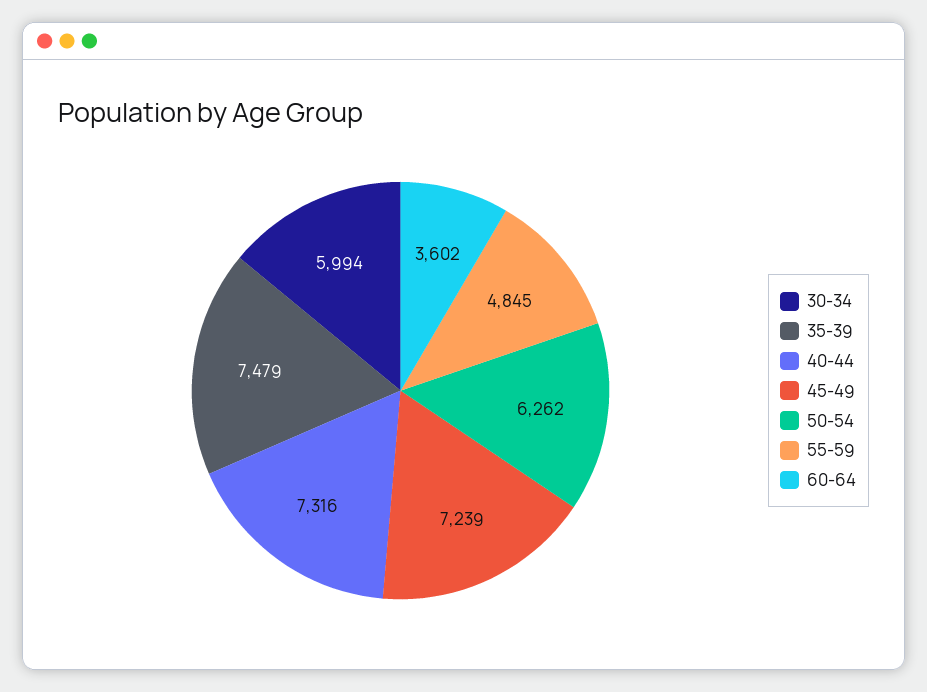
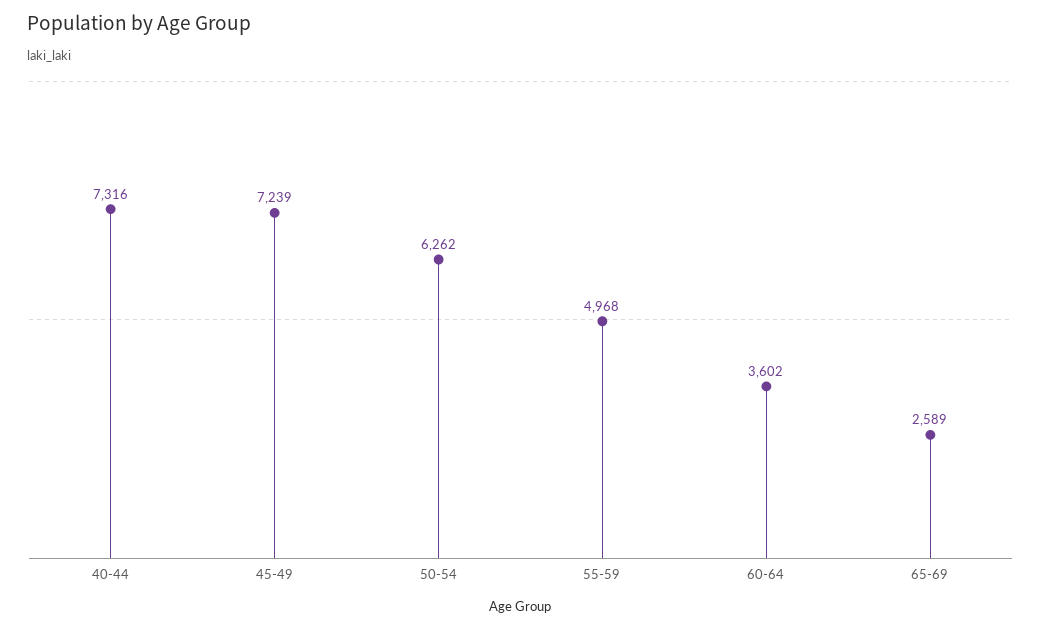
30-34: 5994 -> none
35-39: 7479 -> none
55-59: 4845 -> 4968
65-69: none -> 2589

